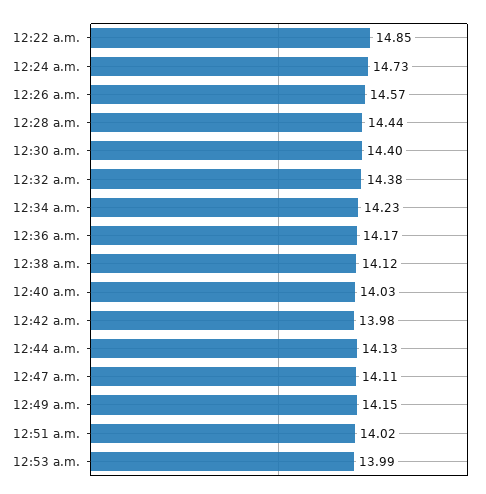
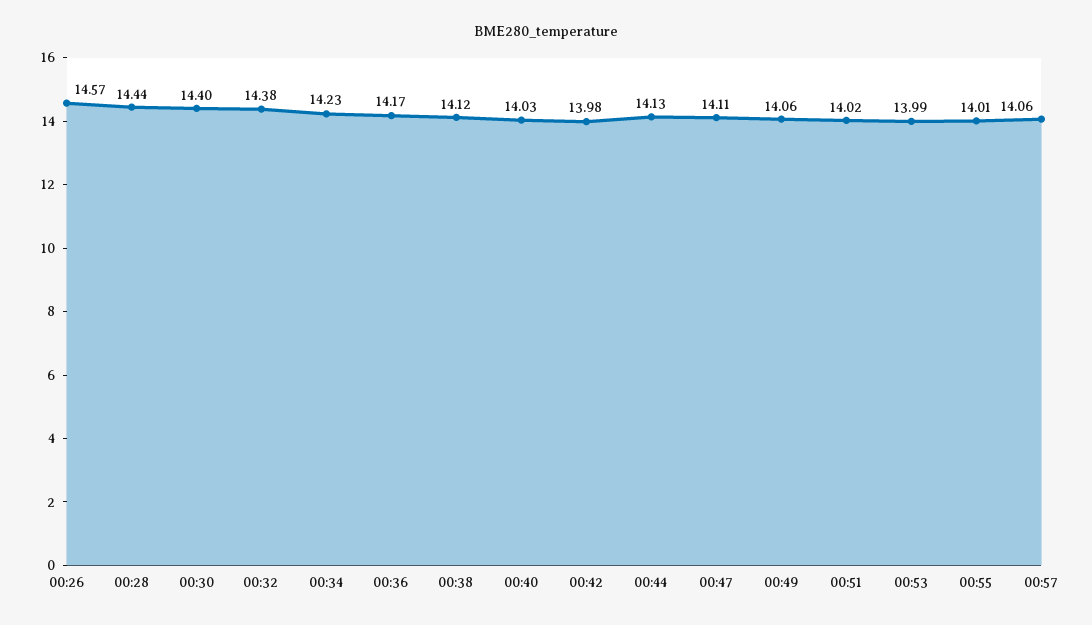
12:22 a.m.: 14.85 -> none
12:24 a.m.: 14.73 -> none
12:49 a.m.: 14.15 -> 14.06
00:55: none -> 14.01
00:57: none -> 14.06

